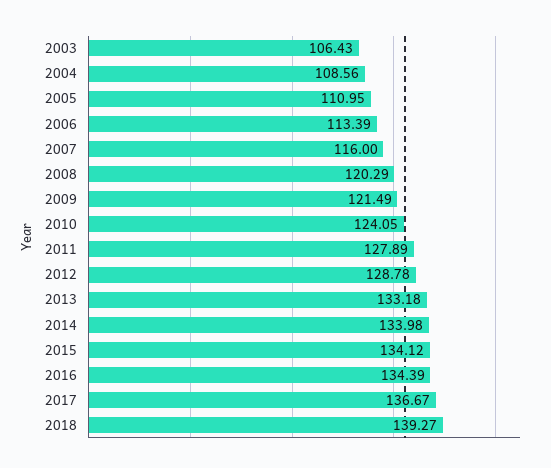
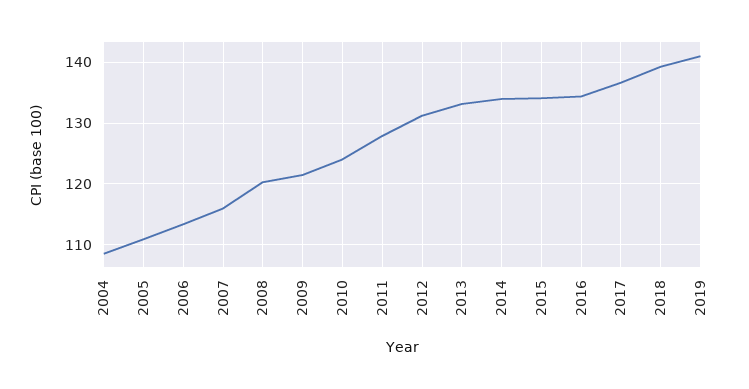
2003: 106.43 -> none
2012: 128.78 -> 131
2019: none -> 141

